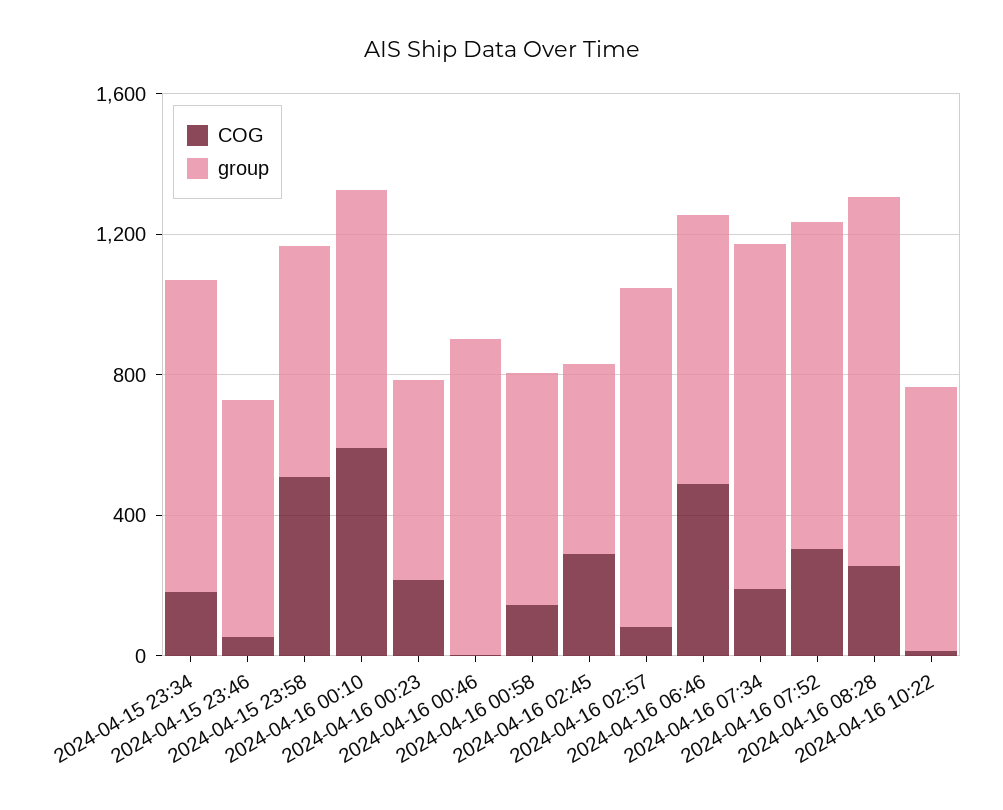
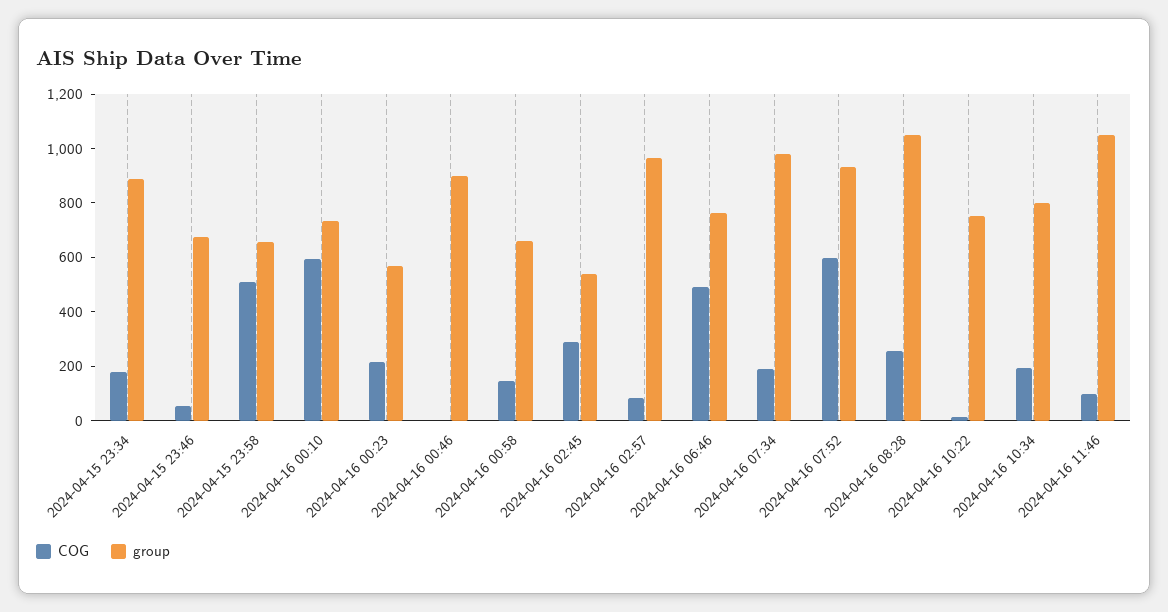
COG, 2024-04-16 07:52: 300 -> 600
COG, 2024-04-16 10:34: none -> 200
group, 2024-04-16 10:34: none -> 800
COG, 2024-04-16 11:46: none -> 100
group, 2024-04-16 11:46: none -> 1050

